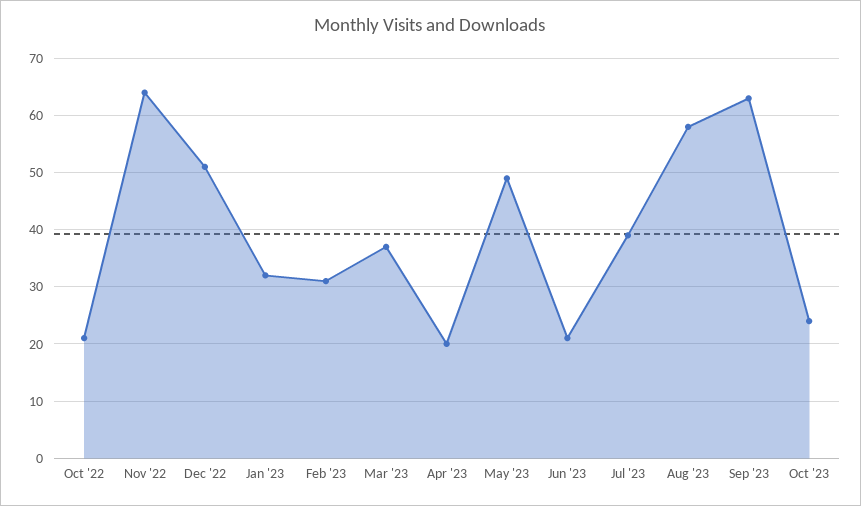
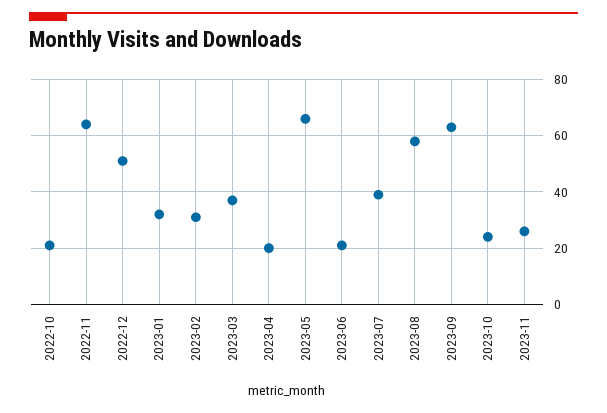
May '23: 50 -> 65
2023-11: none -> 25

